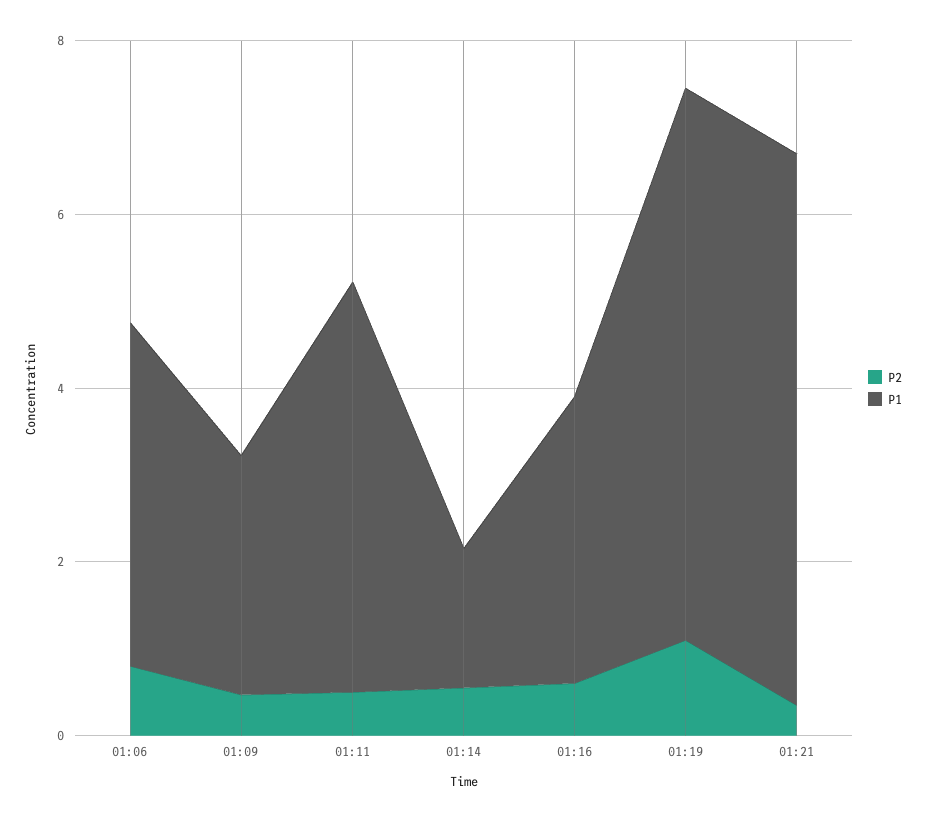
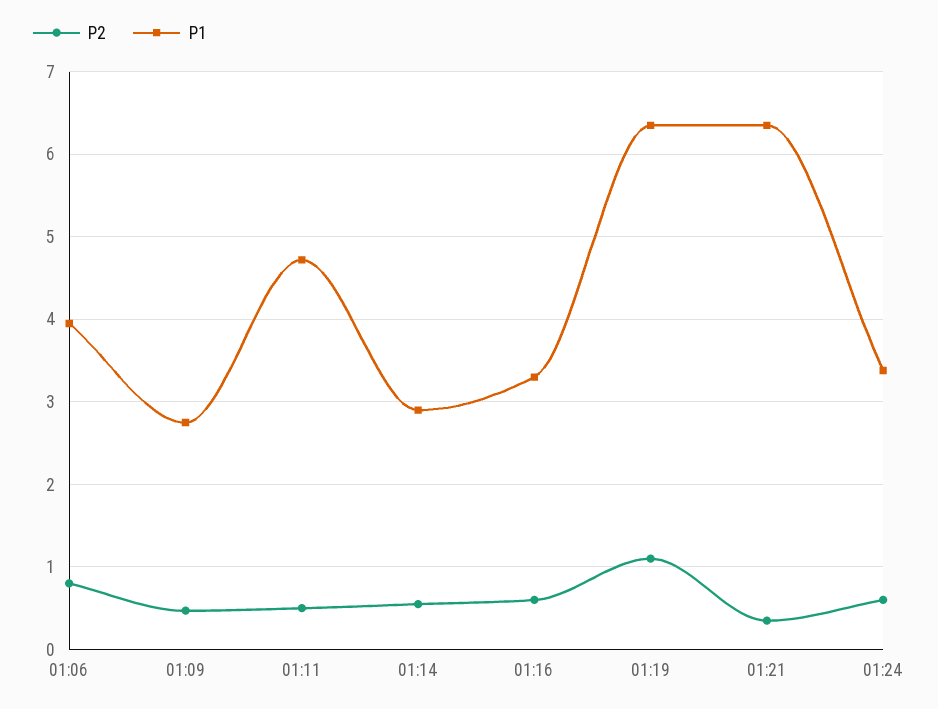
P1, 01:14: 1.5 -> 2.9
P2, 01:24: none -> 0.6
P1, 01:24: none -> 3.4

